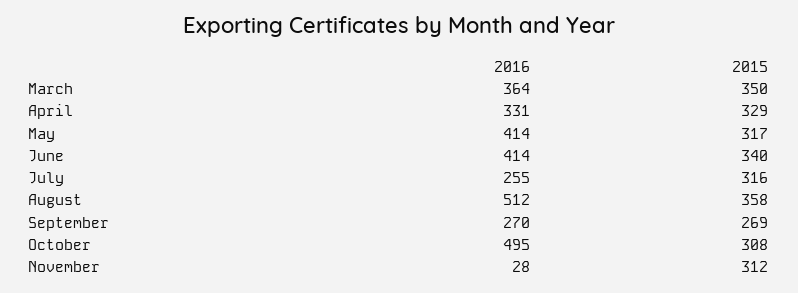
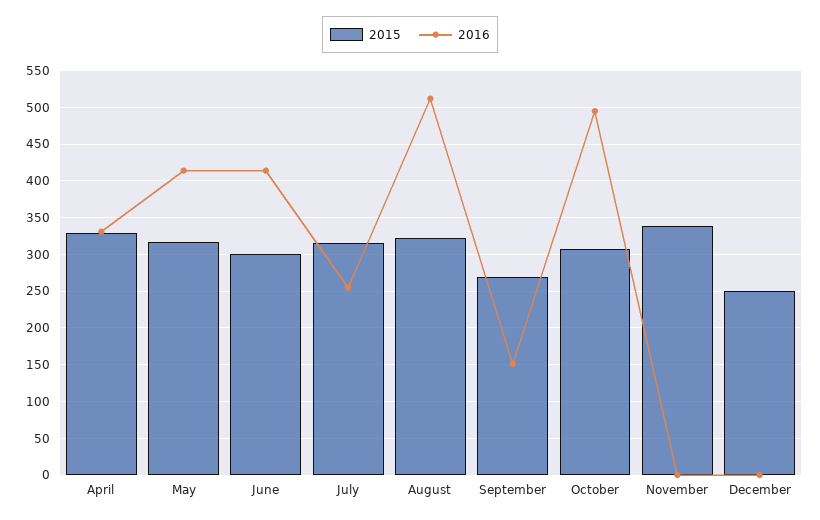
2016, March: 364 -> none
2015, March: 350 -> none
2015, June: 340 -> 300
2015, August: 358 -> 320
2016, September: 270 -> 150
2016, November: 28 -> 0
2015, November: 312 -> 340
2015, December: none -> 250
2016, December: none -> 0

